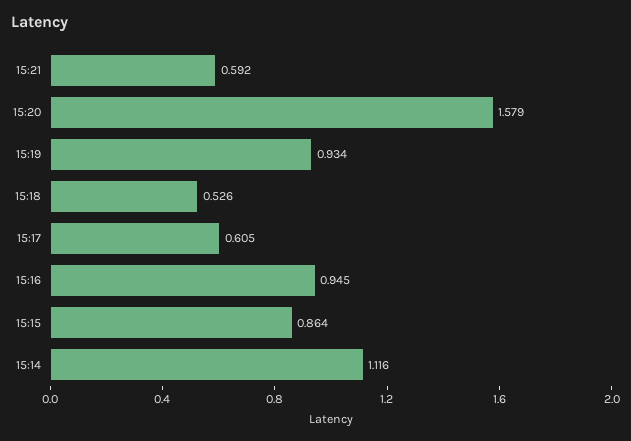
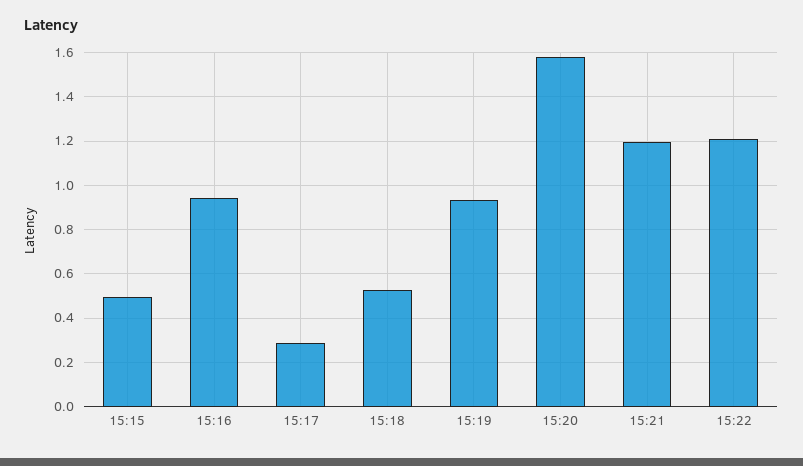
15:21: 0.592 -> 1.2
15:17: 0.605 -> 0.3
15:15: 0.864 -> 0.5
15:14: 1.116 -> none
15:22: none -> 1.2

